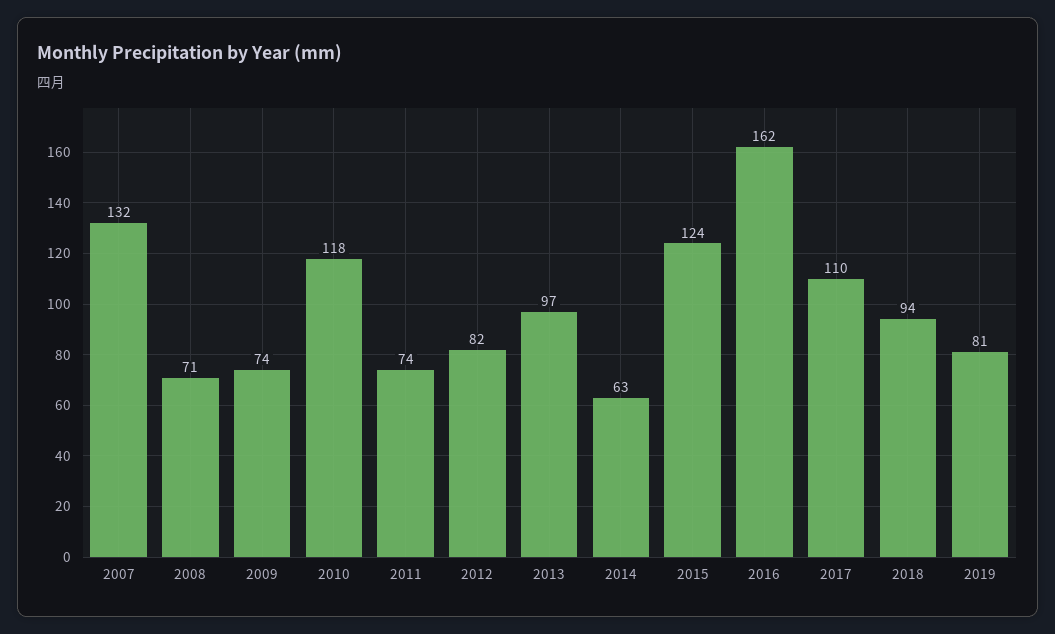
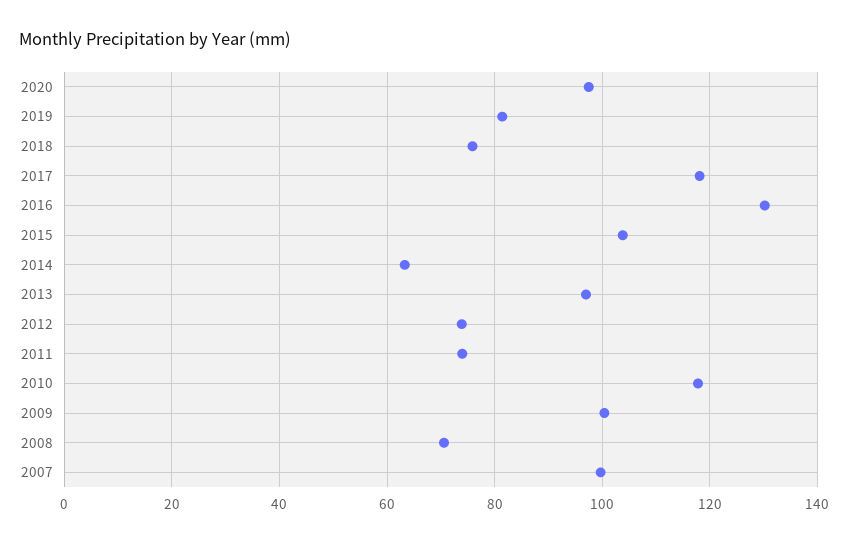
2007: 132 -> 100
2009: 74 -> 100
2012: 82 -> 74
2015: 124 -> 104
2016: 162 -> 130
2017: 110 -> 118
2018: 94 -> 76
2020: none -> 98

